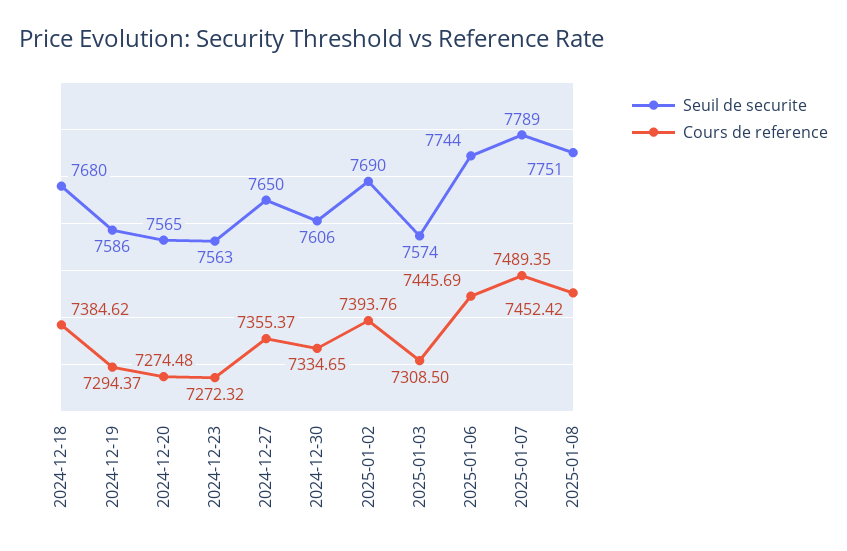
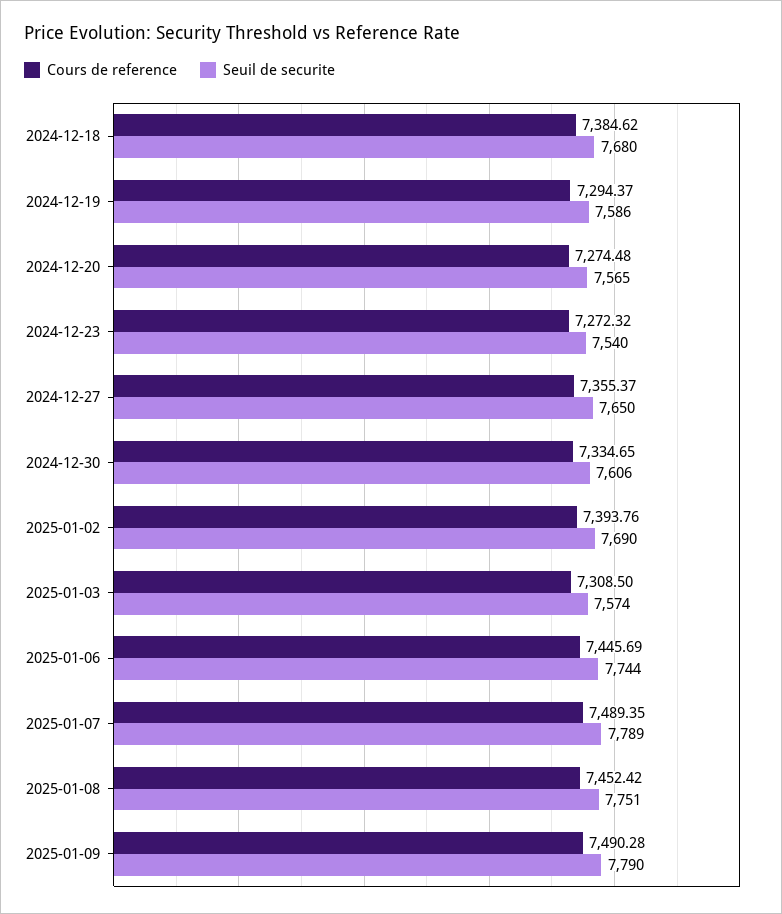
Seuil de securite, 2024-12-23: 7563 -> 7540
Cours de reference, 2025-01-09: none -> 7490.28
Seuil de securite, 2025-01-09: none -> 7790

